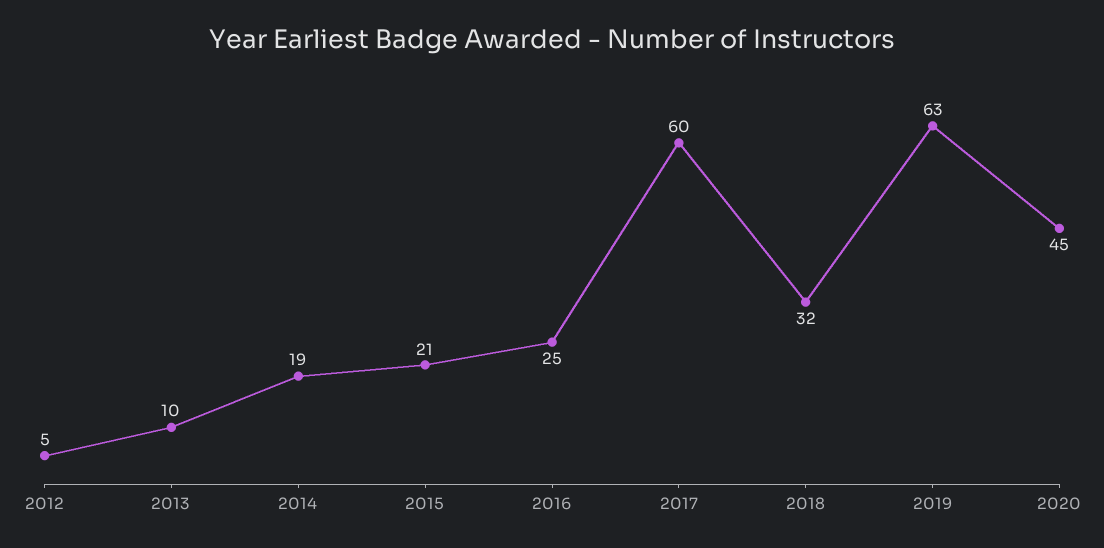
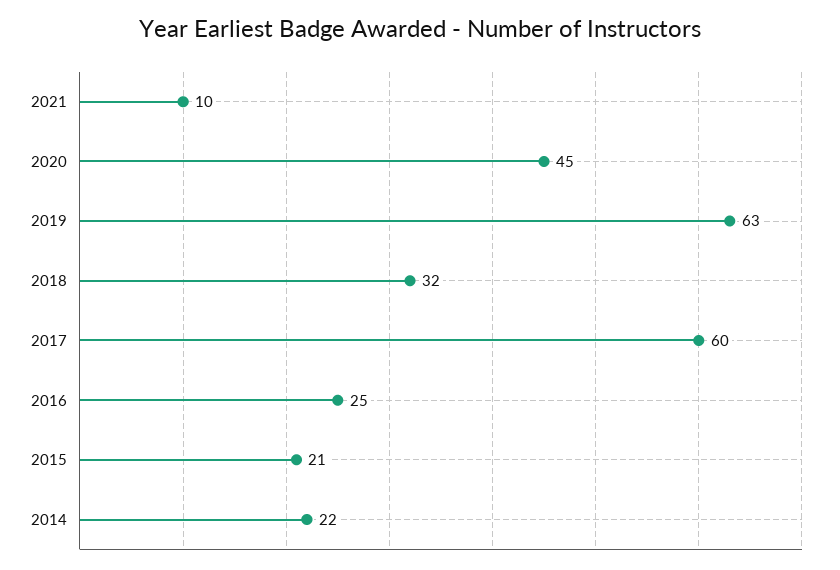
2012: 5 -> none
2013: 10 -> none
2014: 19 -> 22
2021: none -> 10

